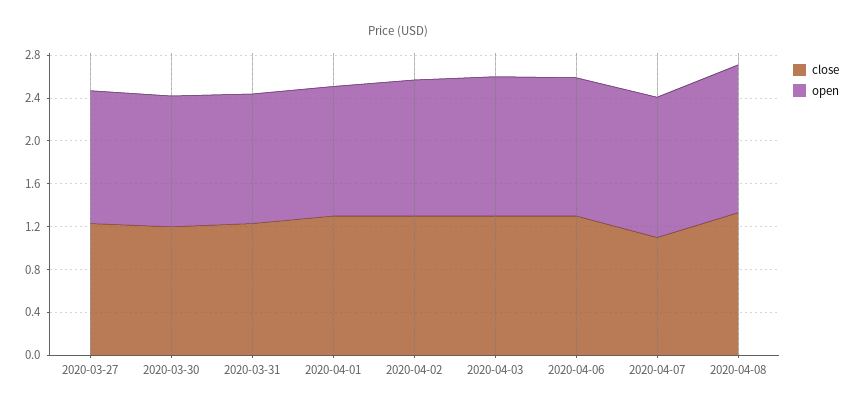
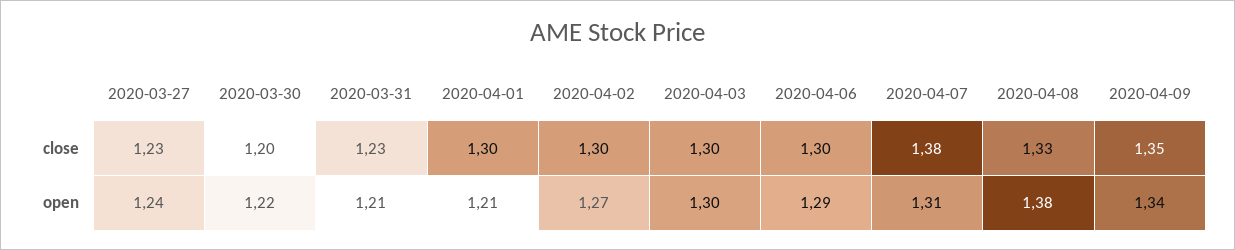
close, 2020-04-07: 1.1 -> 1.38
close, 2020-04-09: none -> 1.35
open, 2020-04-09: none -> 1.34

